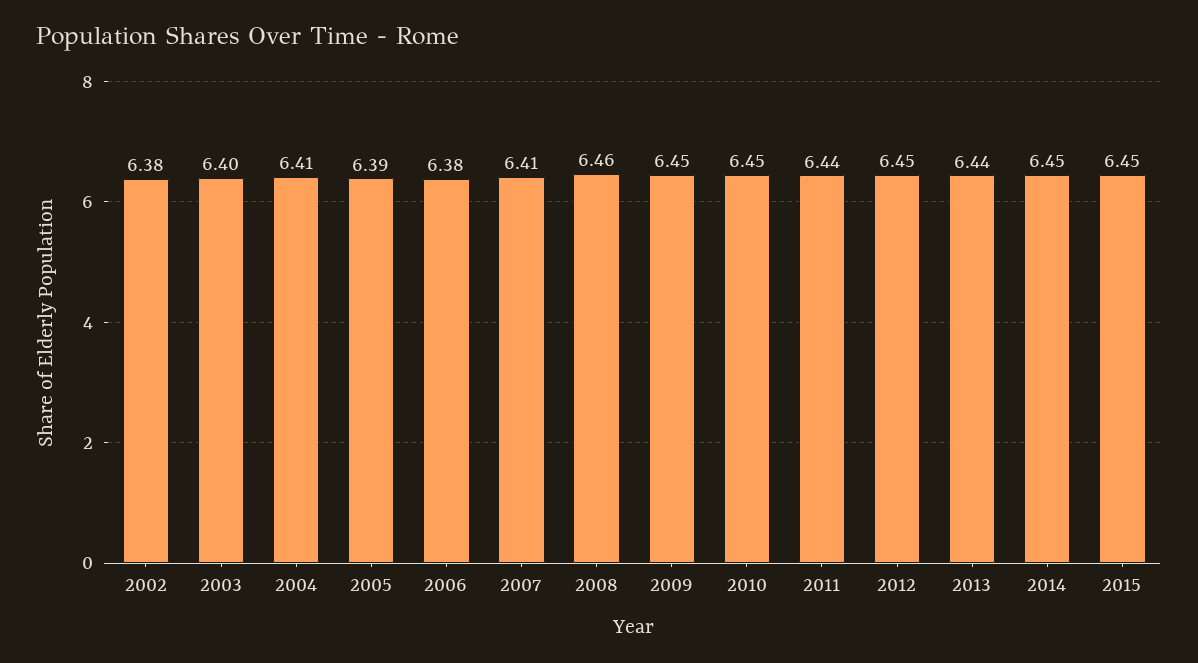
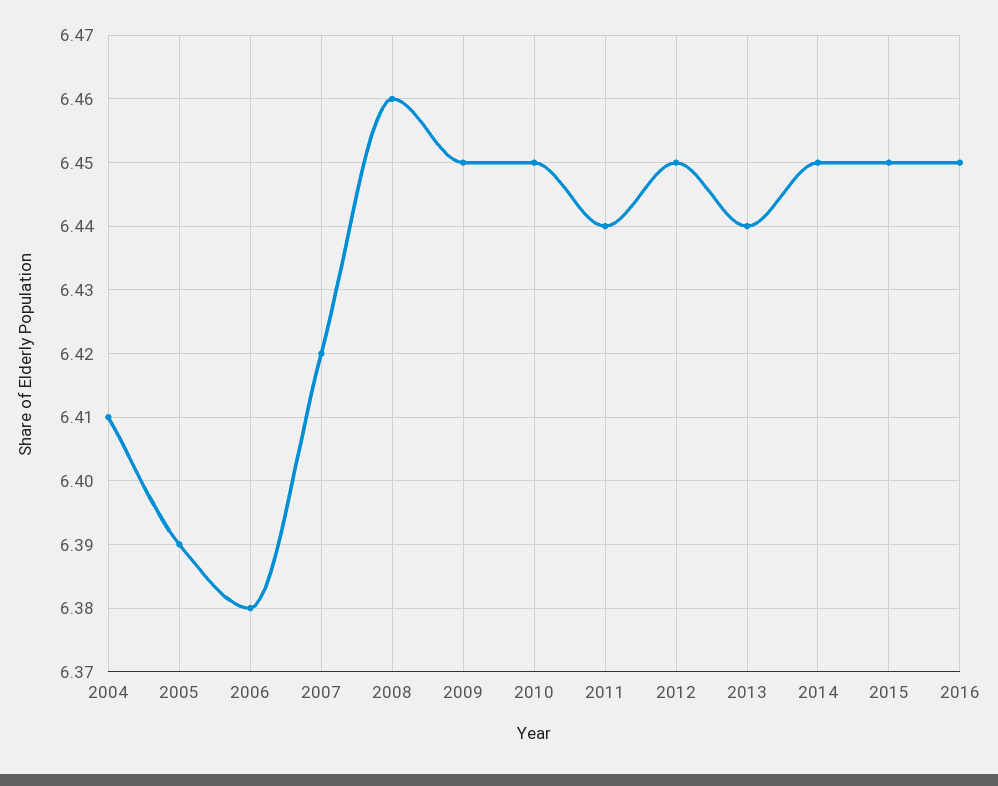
2002: 6.38 -> none
2003: 6.4 -> none
2007: 6.41 -> 6.42
2016: none -> 6.45

